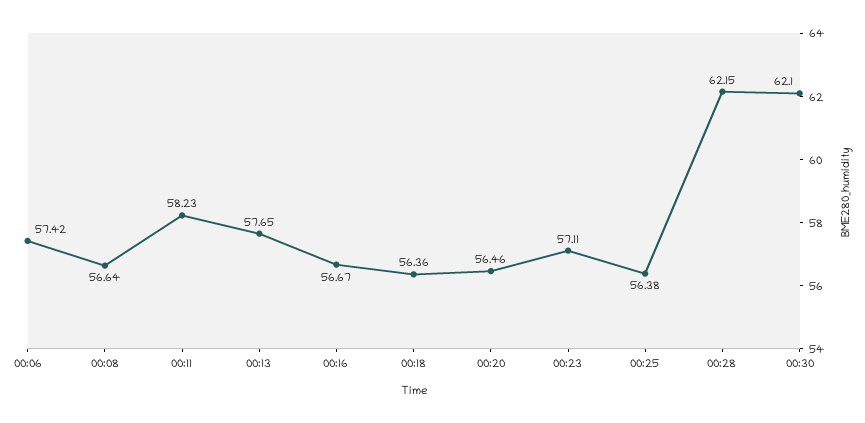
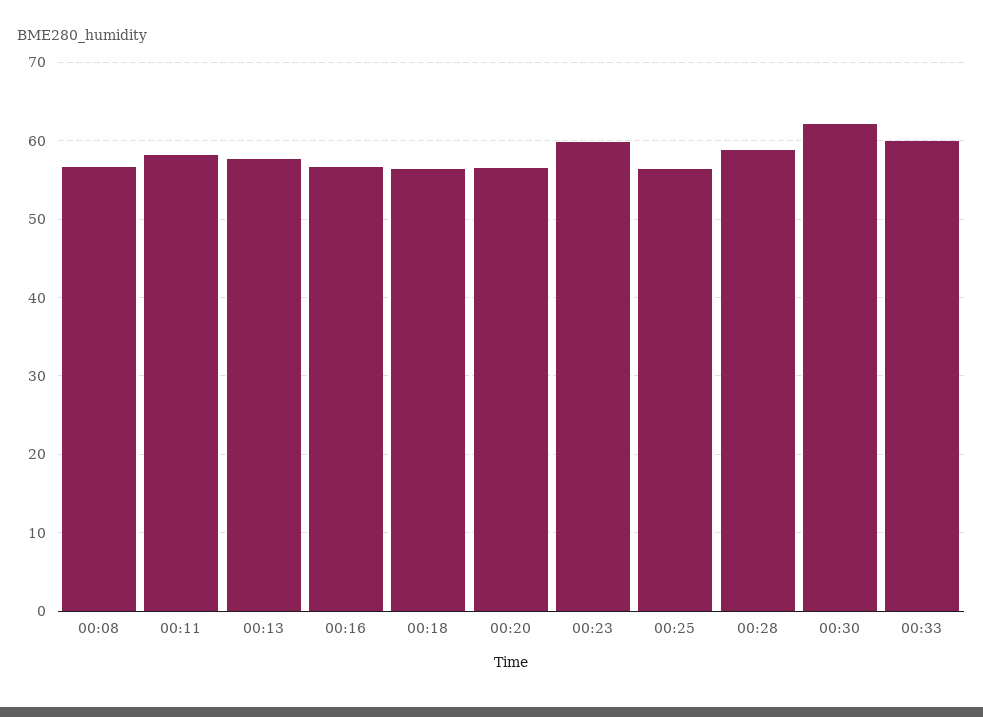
00:06: 57.42 -> none
00:23: 57.11 -> 60
00:28: 62.15 -> 59
00:33: none -> 60

